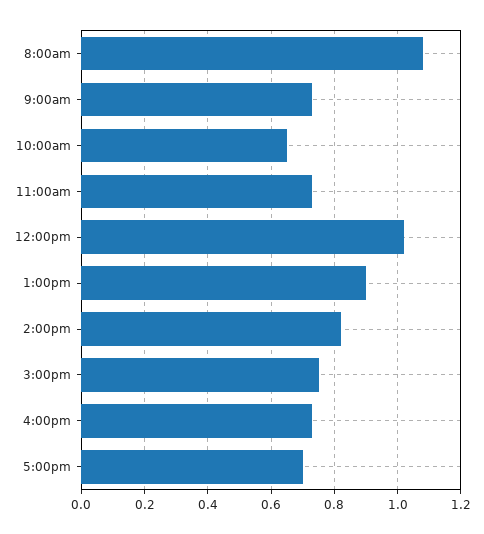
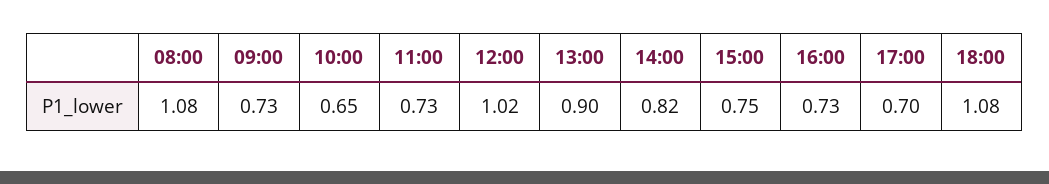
18:00: none -> 1.08

